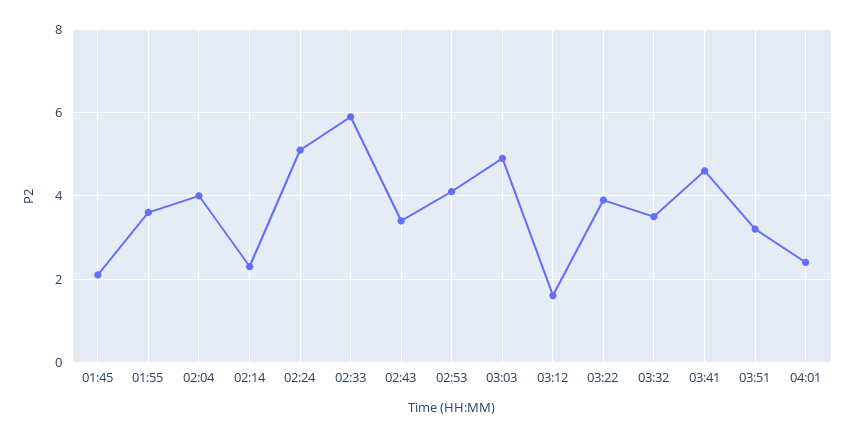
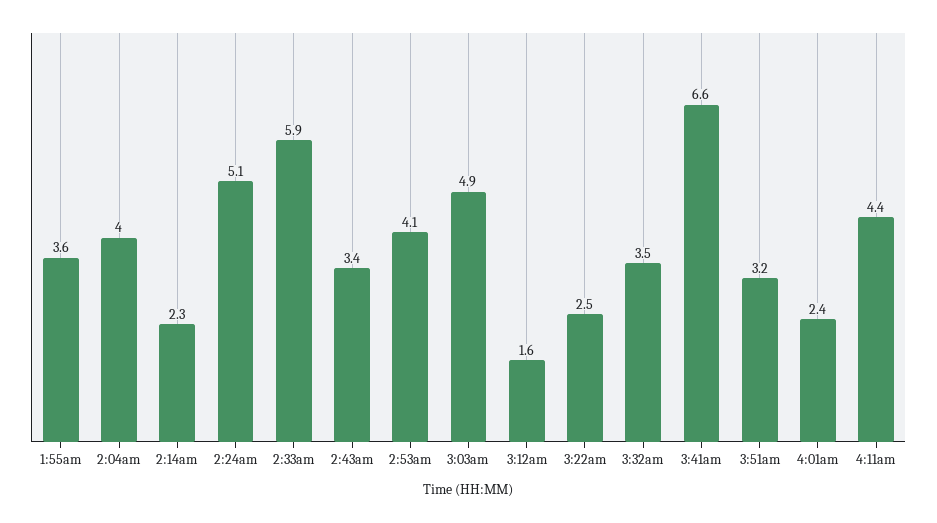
01:45: 2 -> none
03:22: 4 -> 2.5
03:41: 4.5 -> 6.6
4:11am: none -> 4.4

